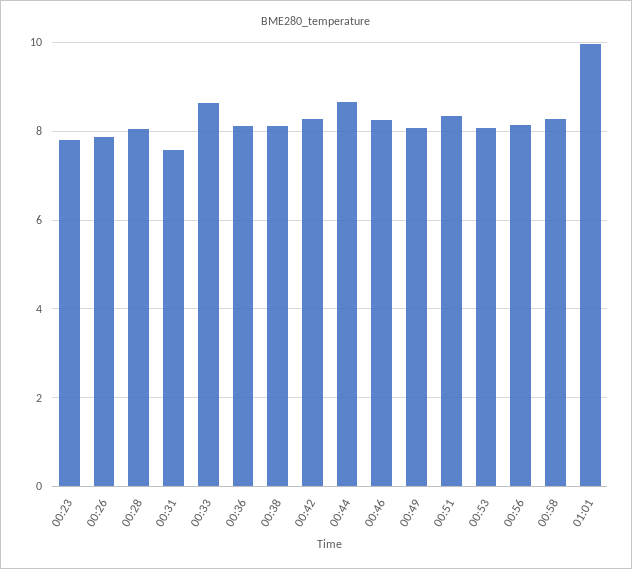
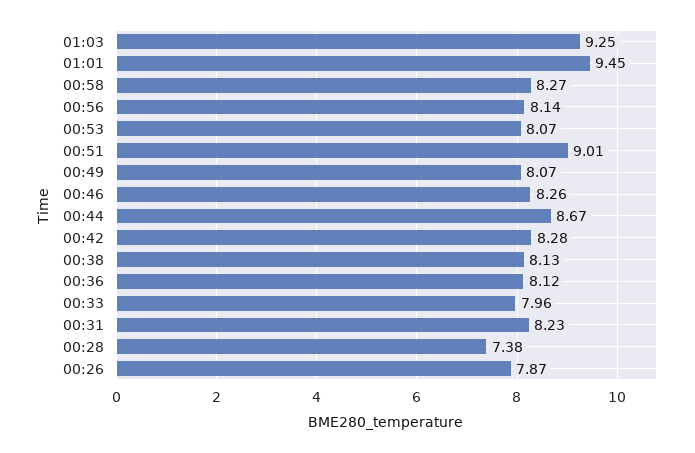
00:23: 7.8 -> none
00:28: 8 -> 7.38
00:31: 7.6 -> 8.23
00:33: 8.6 -> 7.96
00:51: 8.4 -> 9.01
01:01: 10 -> 9.45
01:03: none -> 9.25

